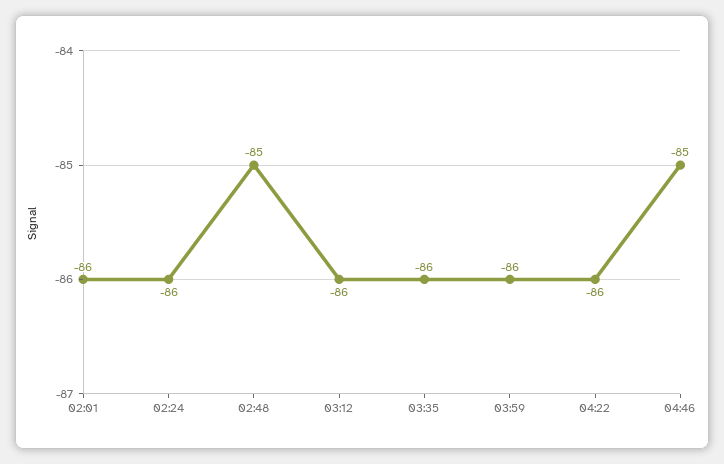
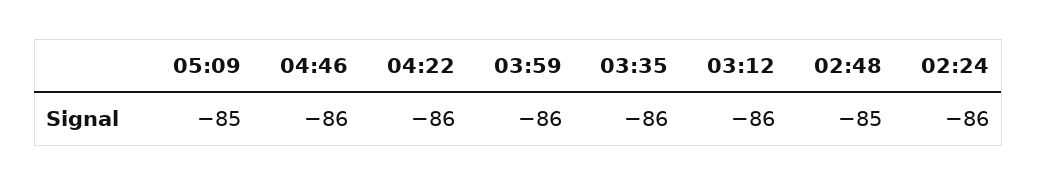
02:01: -86 -> none
04:46: -85 -> -86
05:09: none -> -85

